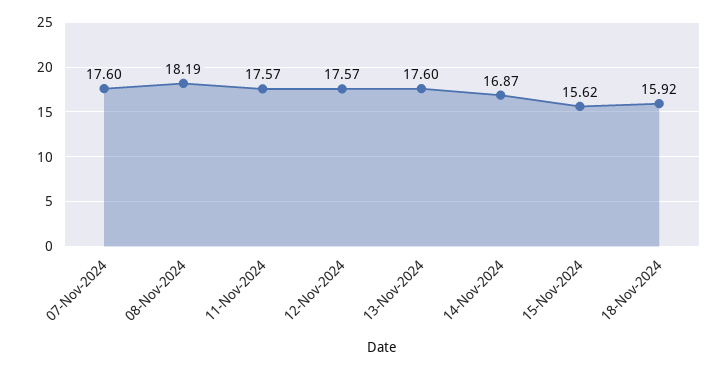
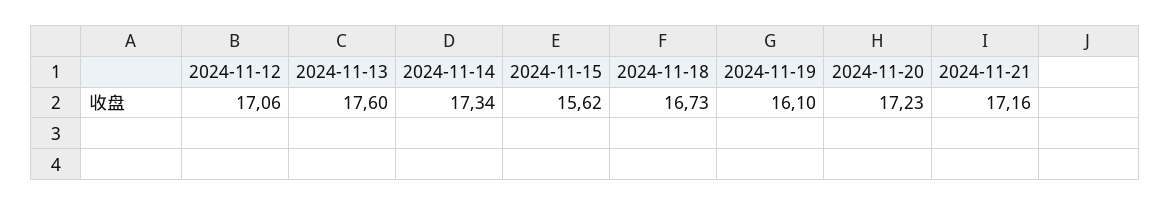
07-Nov-2024: 17.6 -> none
08-Nov-2024: 18.19 -> none
11-Nov-2024: 17.57 -> none
12-Nov-2024: 17.57 -> 17.06
14-Nov-2024: 16.87 -> 17.34
18-Nov-2024: 15.92 -> 16.73
2024-11-19: none -> 16.1
2024-11-20: none -> 17.23
2024-11-21: none -> 17.16

